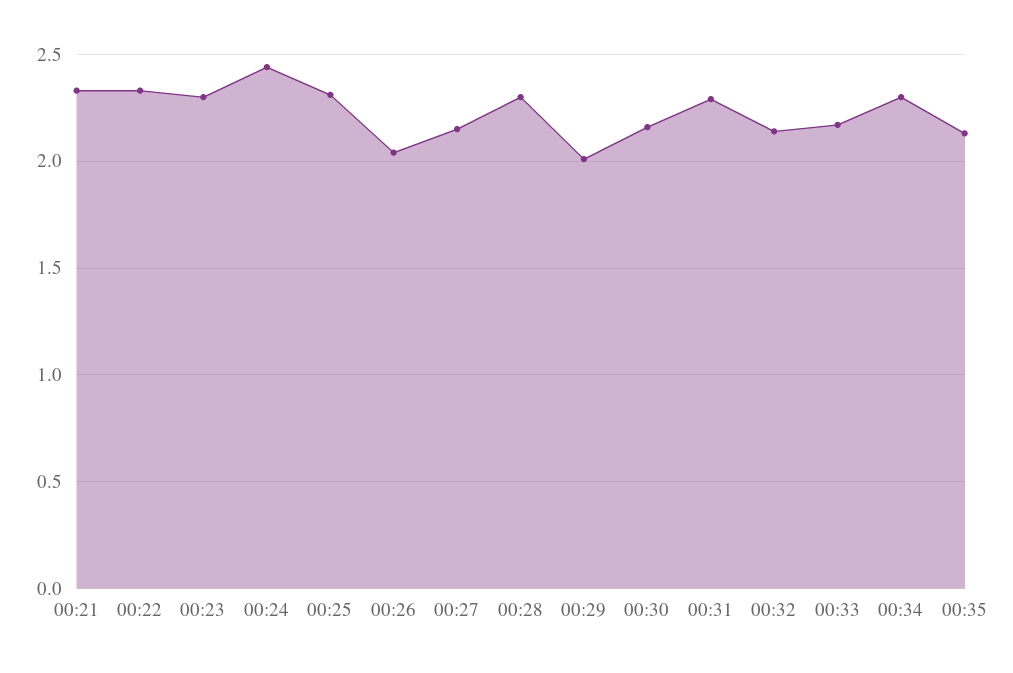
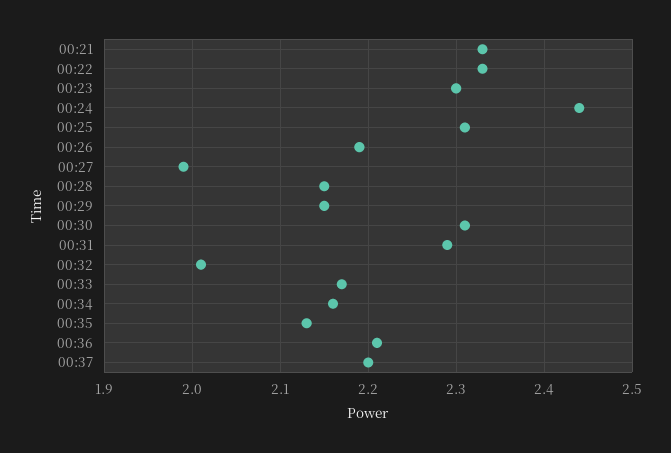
00:26: 2.05 -> 2.19
00:27: 2.15 -> 1.99
00:28: 2.3 -> 2.15
00:29: 2 -> 2.15
00:30: 2.15 -> 2.31
00:32: 2.15 -> 2.01
00:34: 2.3 -> 2.16
00:36: none -> 2.21
00:37: none -> 2.2

